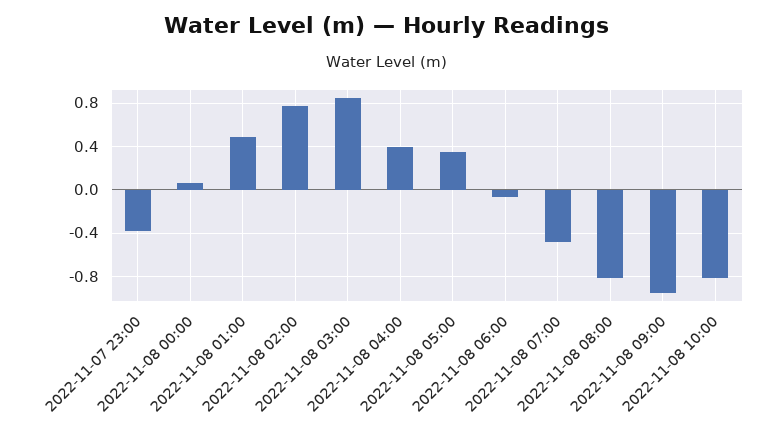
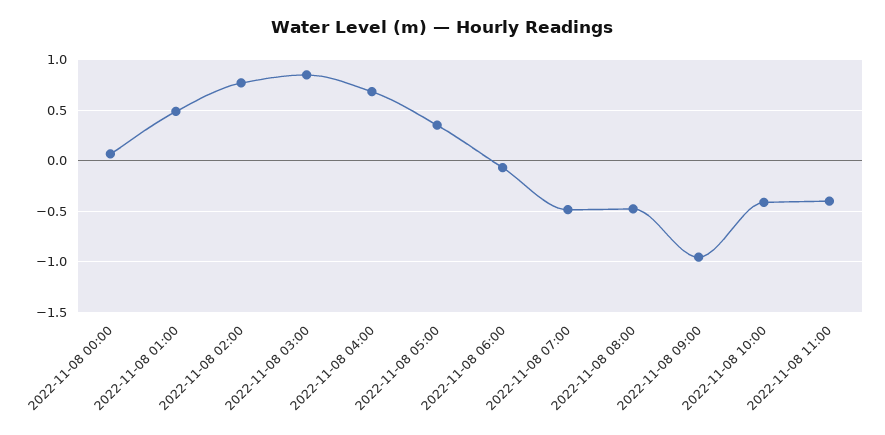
2022-11-07 23:00: -0.4 -> none
2022-11-08 04:00: 0.4 -> 0.7
2022-11-08 08:00: -0.8 -> -0.5
2022-11-08 10:00: -0.8 -> -0.4
2022-11-08 11:00: none -> -0.4

